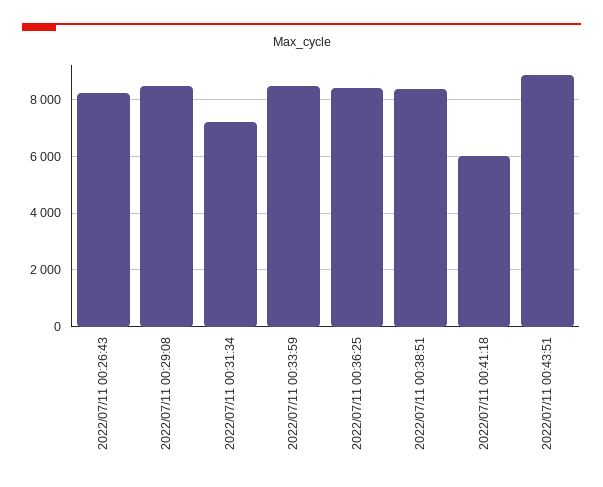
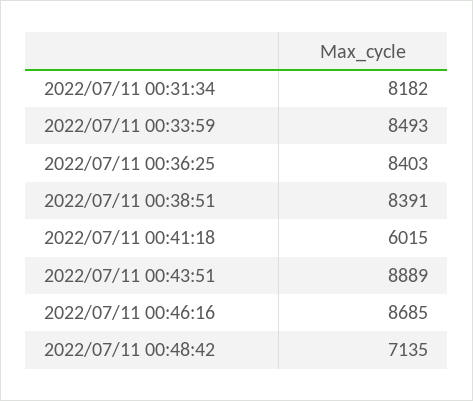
2022/07/11 00:26:43: 8250 -> none
2022/07/11 00:29:08: 8500 -> none
2022/07/11 00:31:34: 7250 -> 8182
2022/07/11 00:46:16: none -> 8685
2022/07/11 00:48:42: none -> 7135

